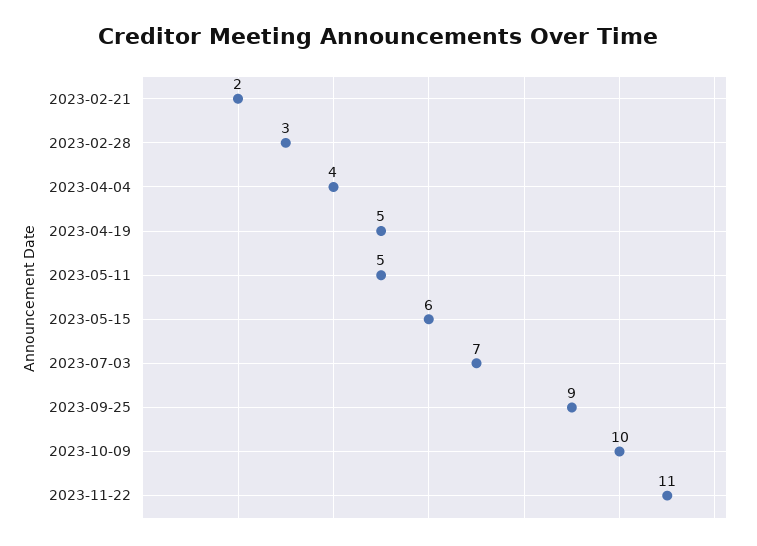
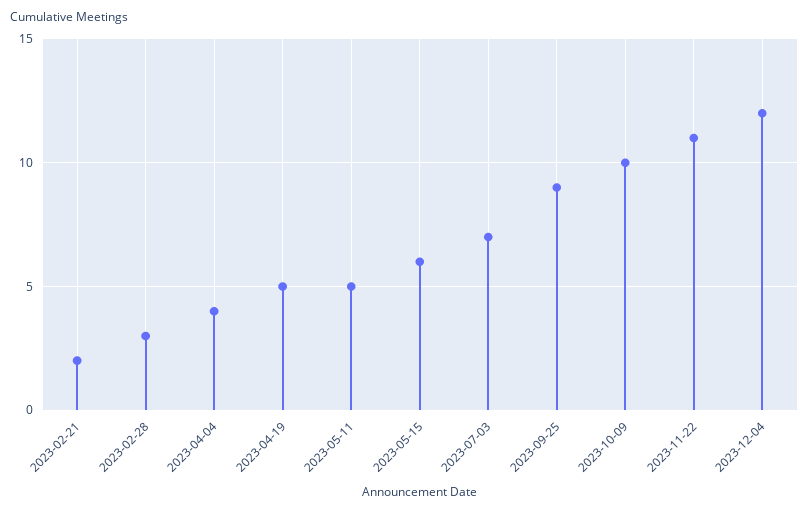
2023-12-04: none -> 12

